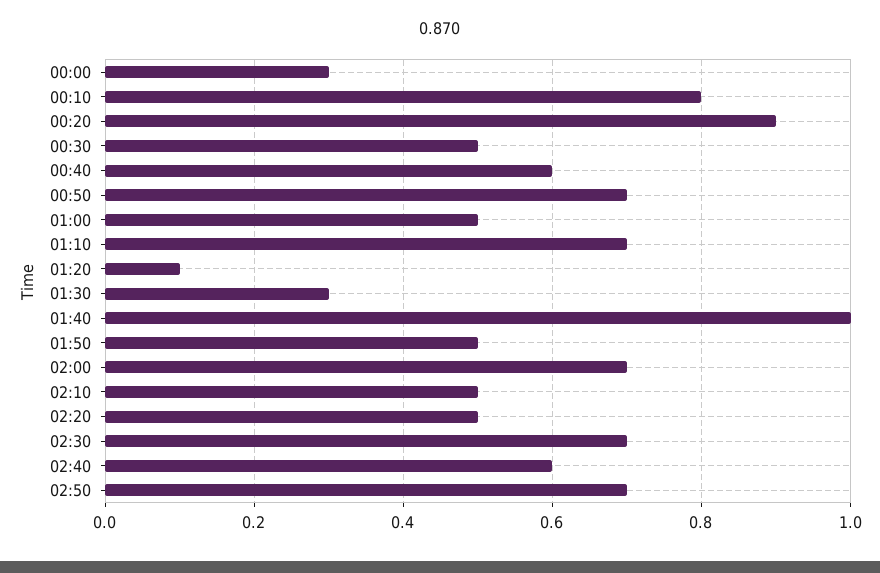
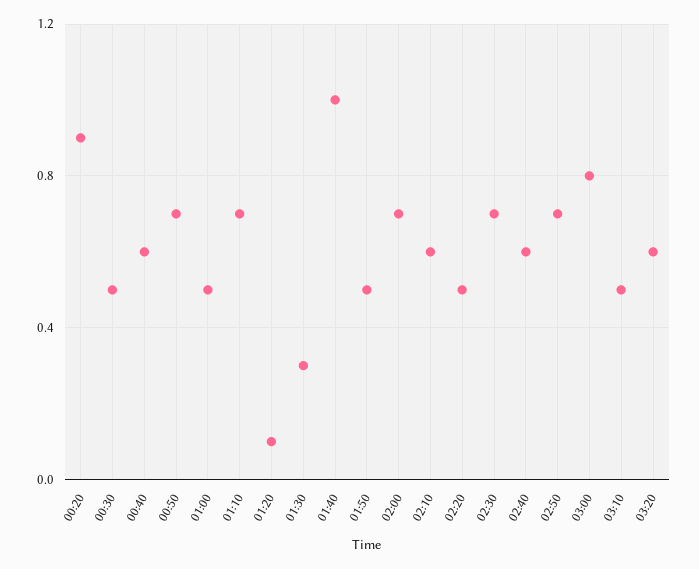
00:00: 0.3 -> none
00:10: 0.8 -> none
02:10: 0.5 -> 0.6
03:00: none -> 0.8
03:10: none -> 0.5
03:20: none -> 0.6

